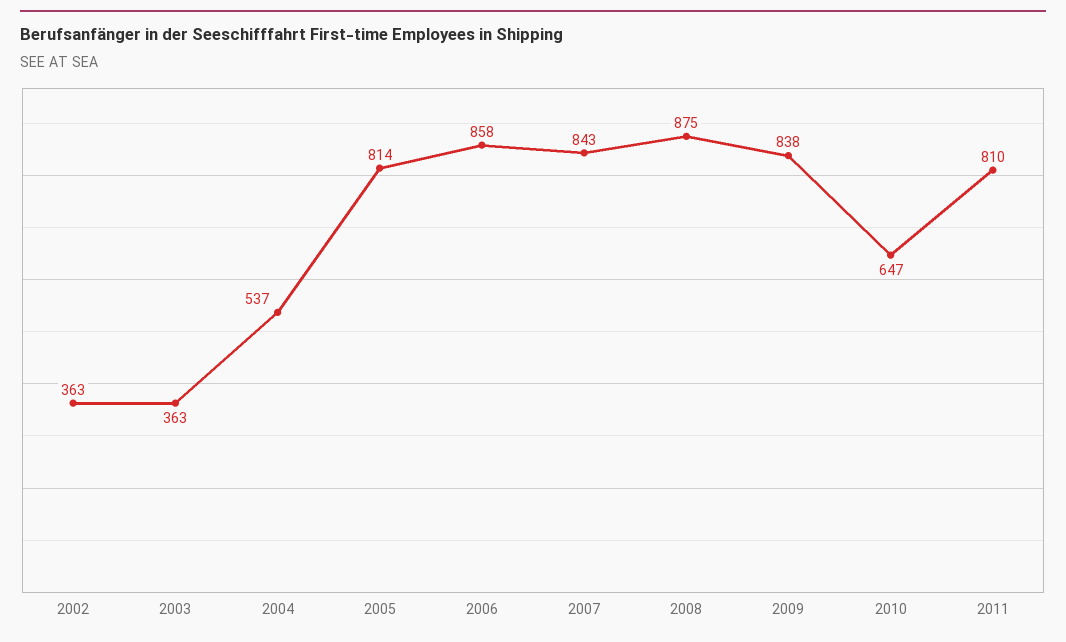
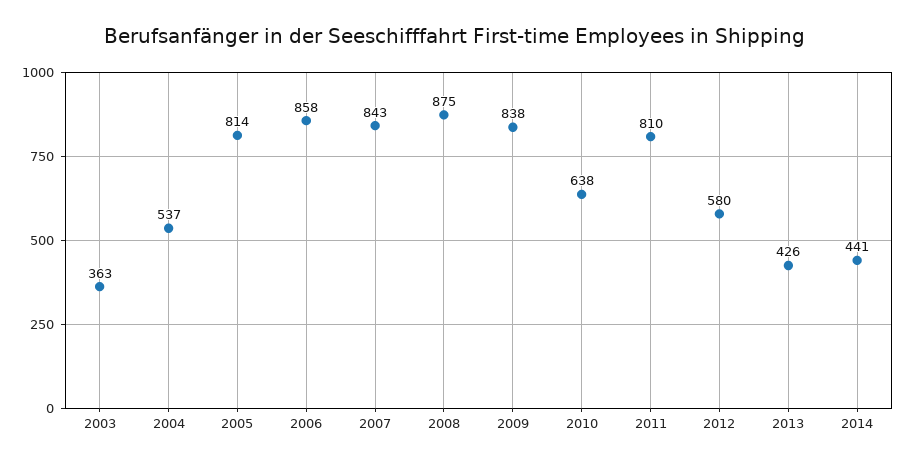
2002: 363 -> none
2010: 647 -> 638
2012: none -> 580
2013: none -> 426
2014: none -> 441

